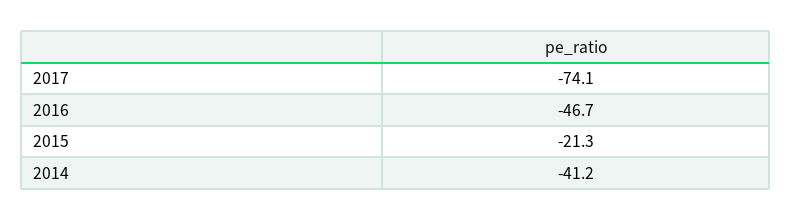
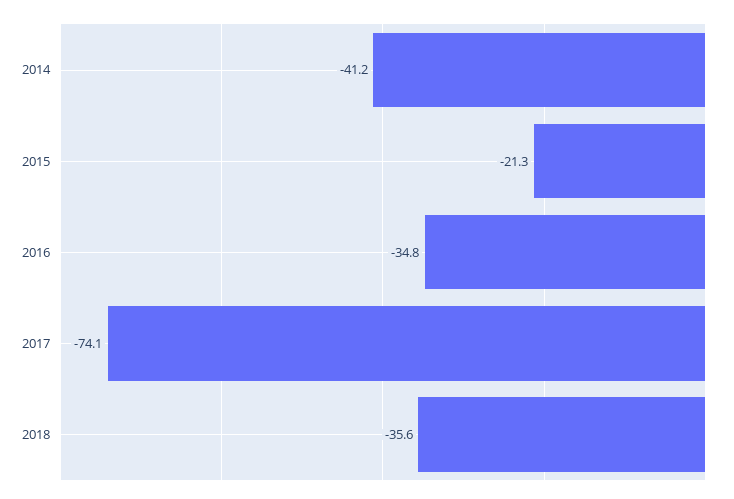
2016: -46.7 -> -34.8
2018: none -> -35.6

